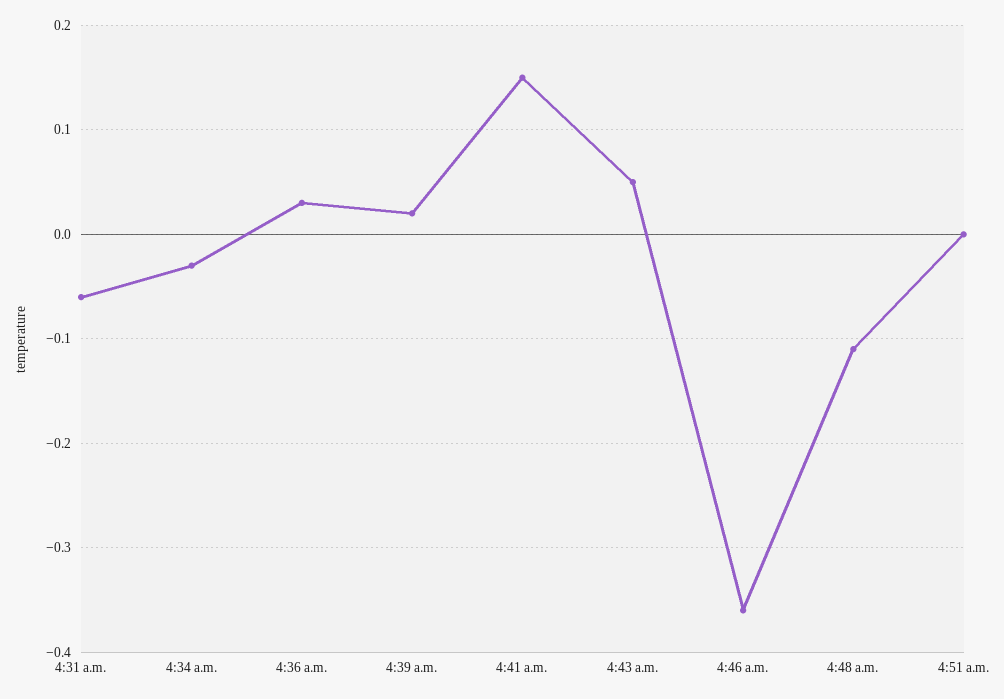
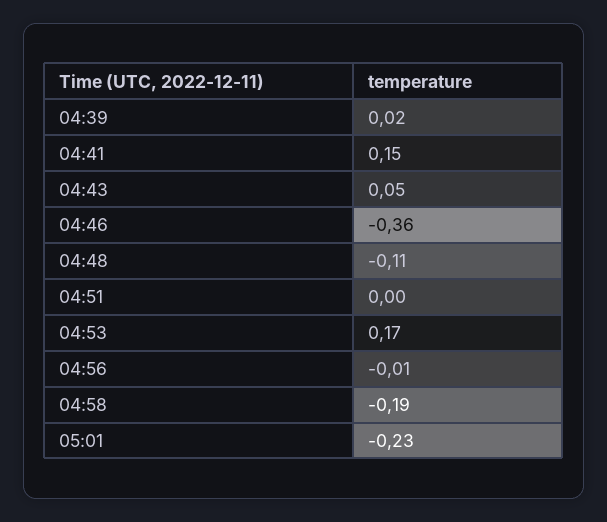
4:31 a.m.: -0.06 -> none
4:34 a.m.: -0.03 -> none
4:36 a.m.: 0.03 -> none
04:53: none -> 0.17
04:56: none -> -0.01
04:58: none -> -0.19
05:01: none -> -0.23

